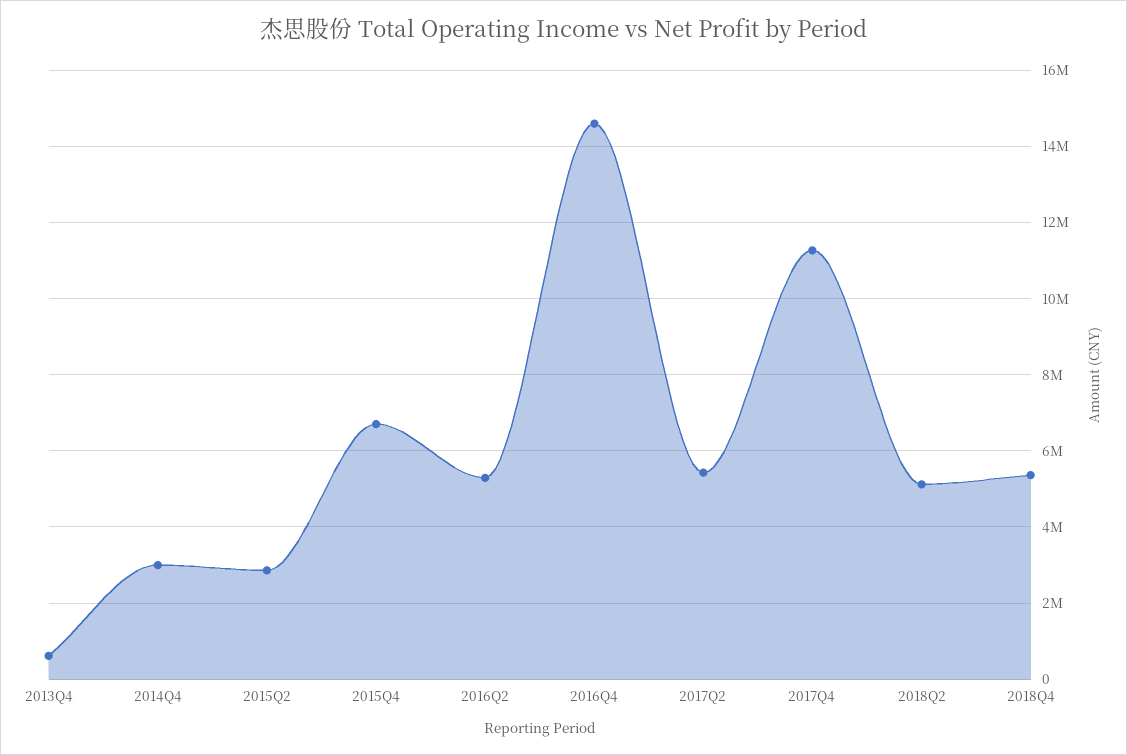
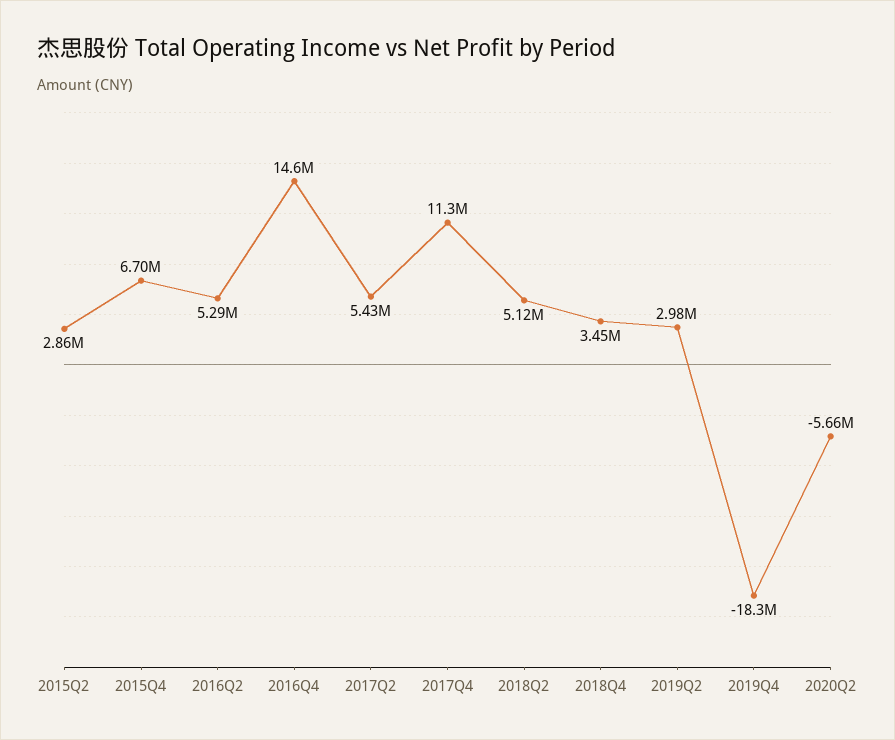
2013Q4: 600000 -> none
2014Q4: 3000000 -> none
2018Q4: 5400000 -> 3450000
2019Q2: none -> 2980000
2019Q4: none -> -18300000
2020Q2: none -> -5660000

